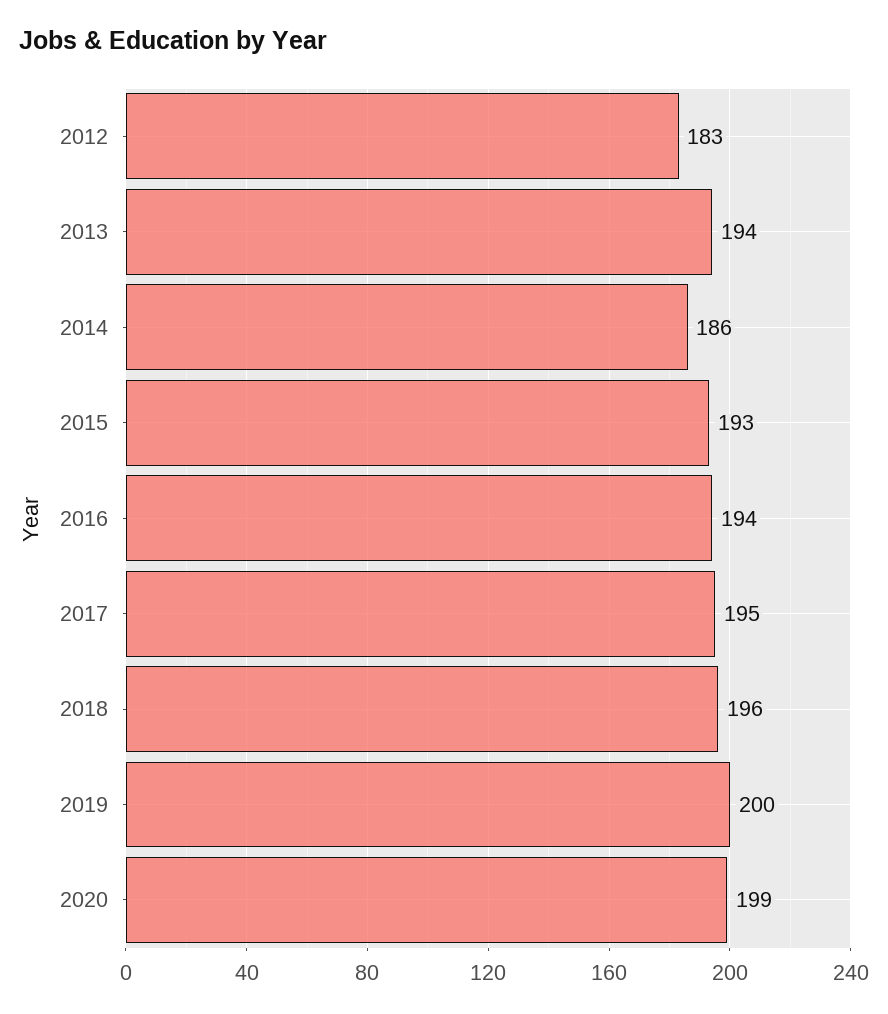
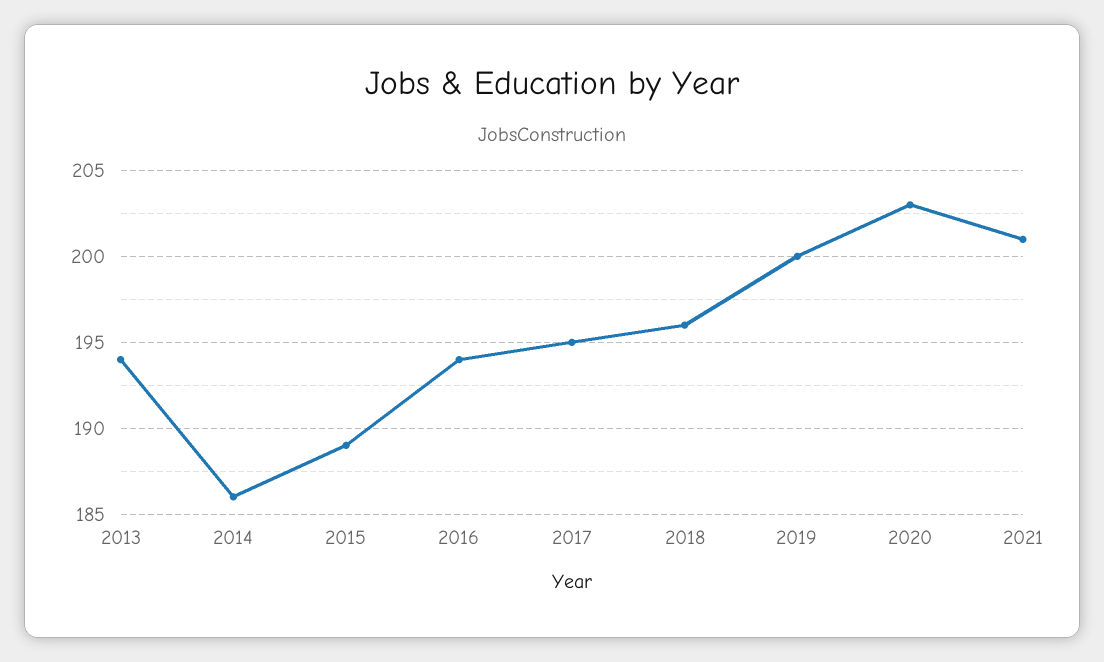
2012: 183 -> none
2015: 193 -> 189
2020: 199 -> 203
2021: none -> 201

